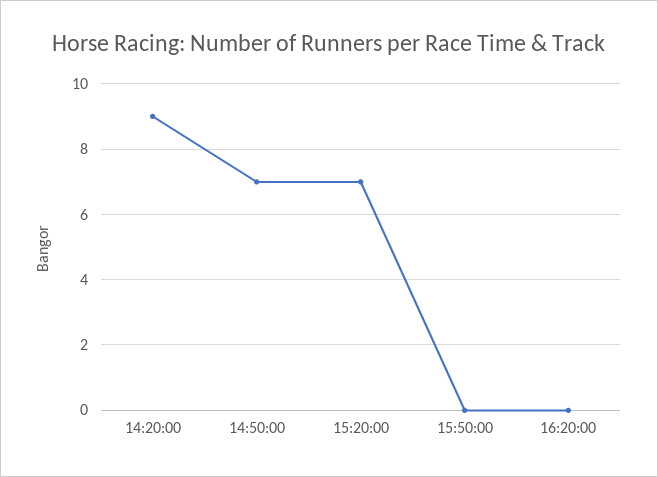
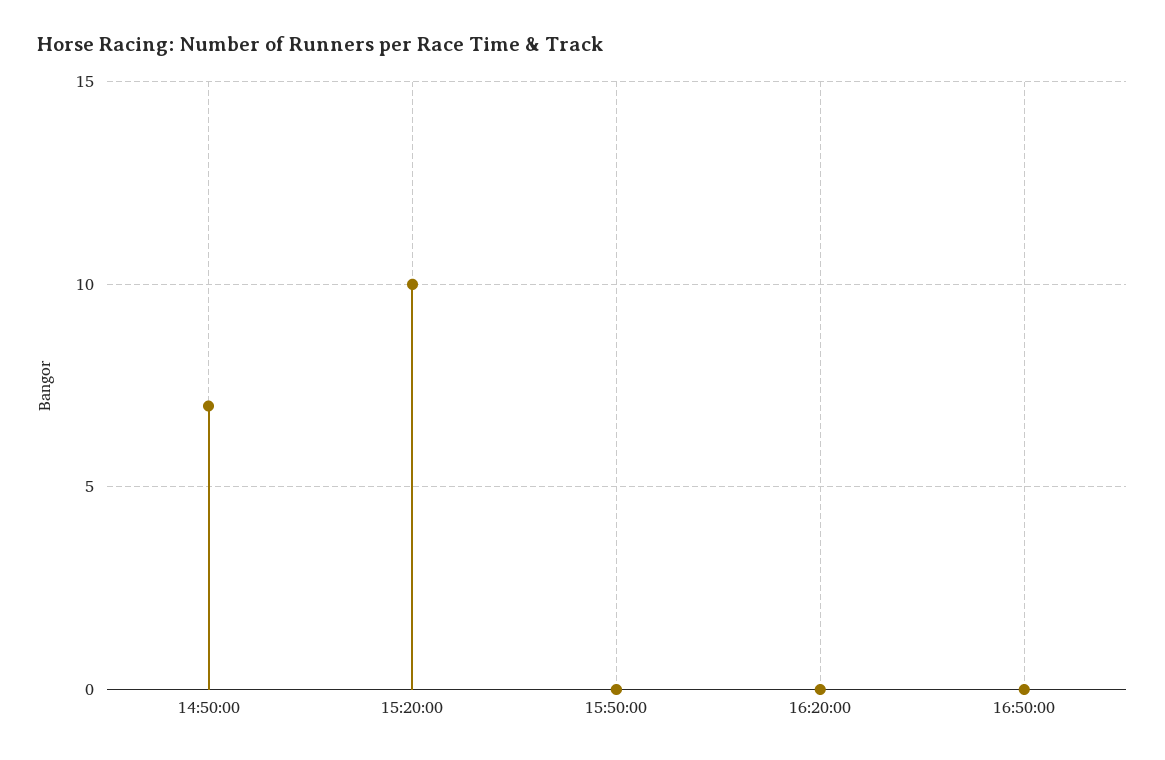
14:20:00: 9 -> none
15:20:00: 7 -> 10
16:50:00: none -> 0

